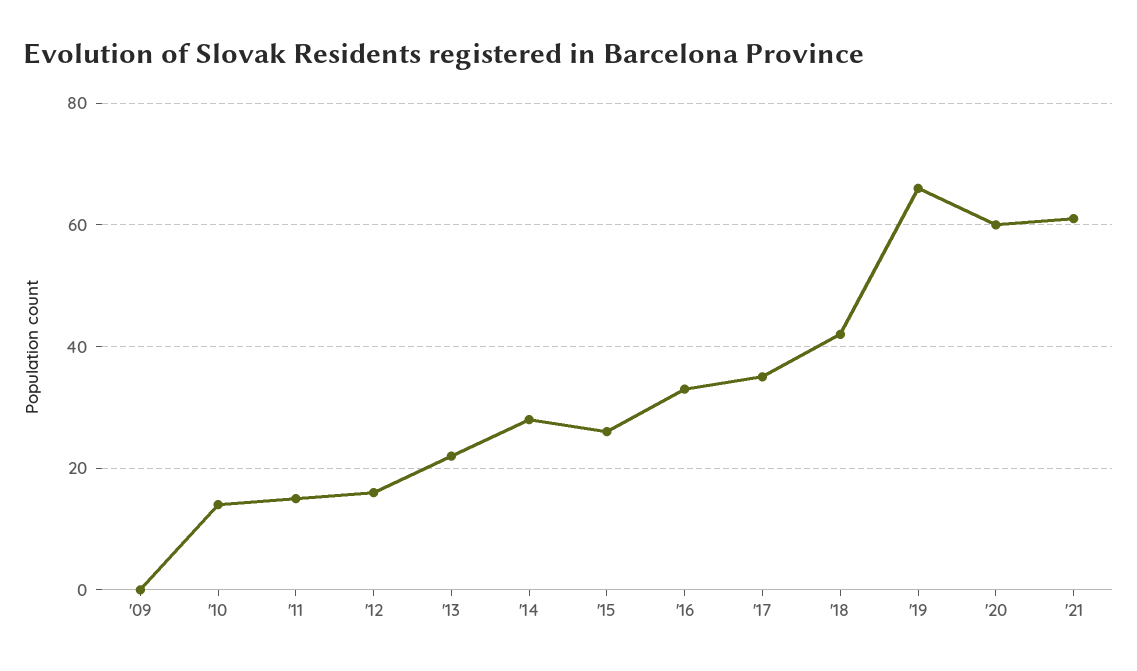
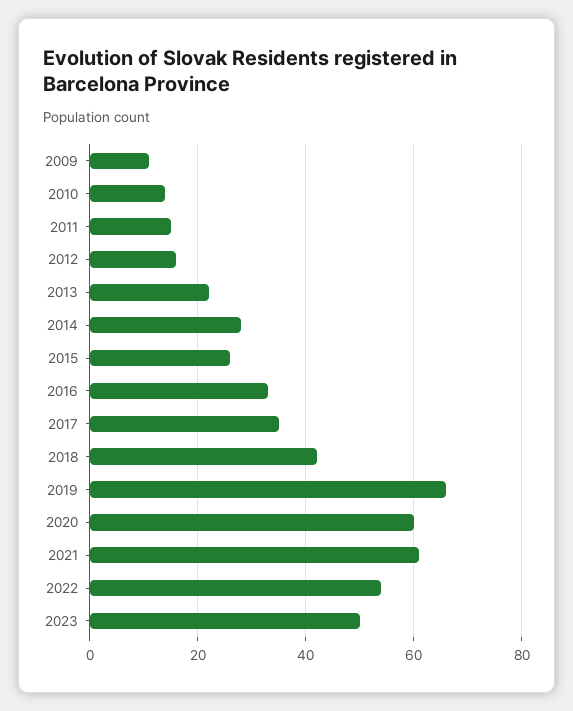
'09: 0 -> 10
2022: none -> 55
2023: none -> 50

